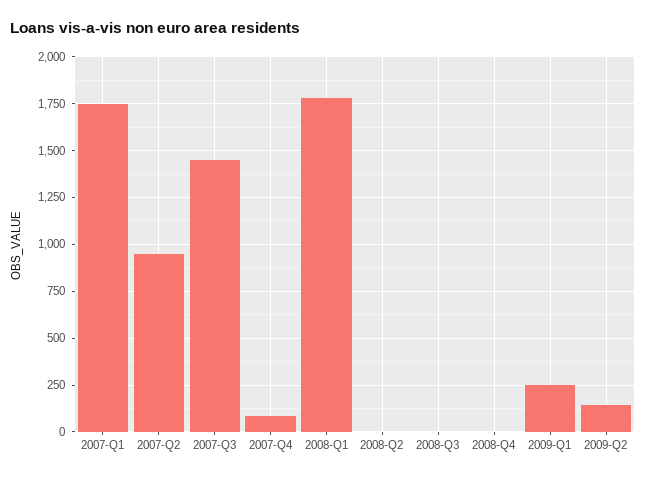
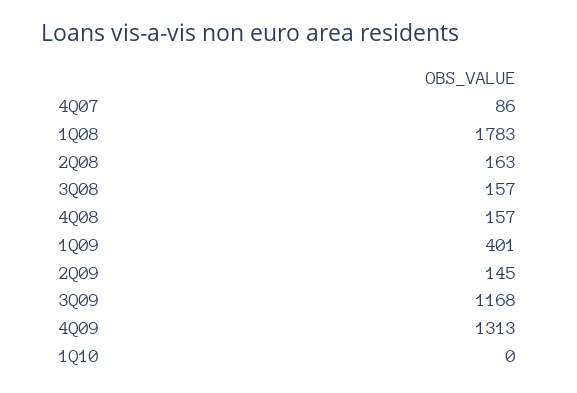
2007-Q1: 1750 -> none
2007-Q2: 950 -> none
2007-Q3: 1450 -> none
2008-Q2: 0 -> 163
2008-Q3: 0 -> 157
2008-Q4: 0 -> 157
2009-Q1: 250 -> 401
3Q09: none -> 1168
4Q09: none -> 1313
1Q10: none -> 0

